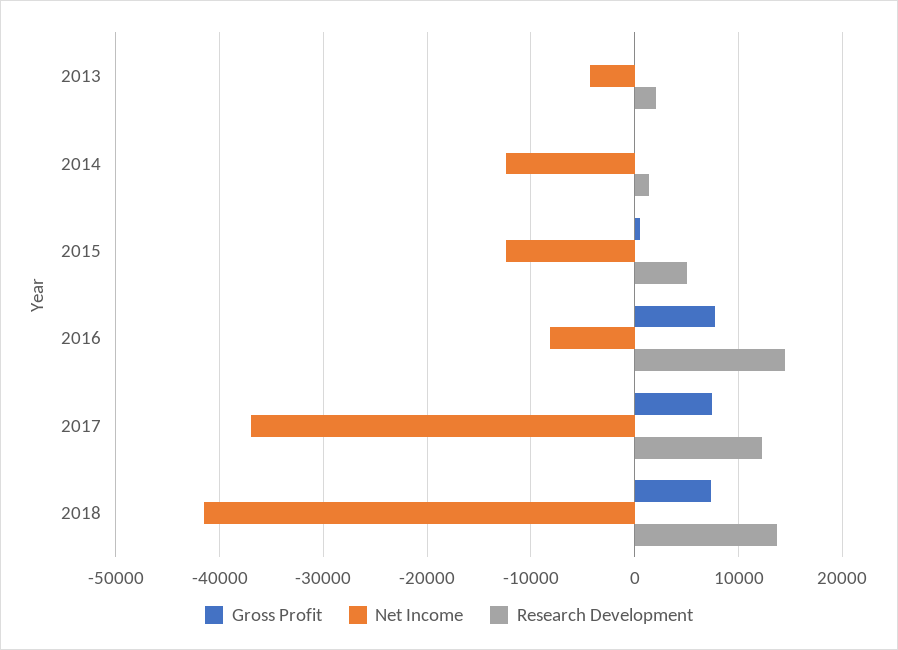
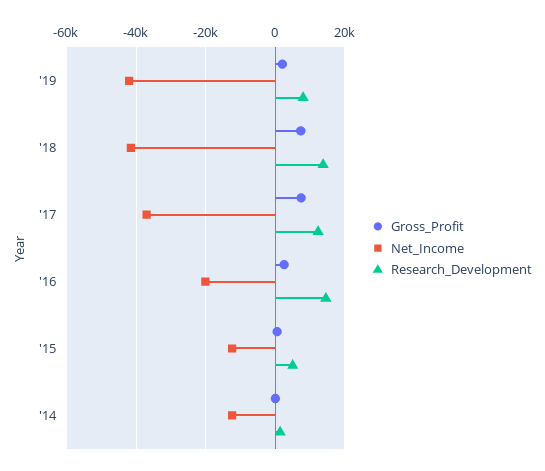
Gross Profit, 2013: 0 -> none
Net Income, 2013: -4000 -> none
Research Development, 2013: 2000 -> none
Gross Profit, 2016: 8000 -> 2000
Net Income, 2016: -8000 -> -20000
Gross Profit, '19: none -> 2000
Net Income, '19: none -> -42000
Research Development, '19: none -> 8000

